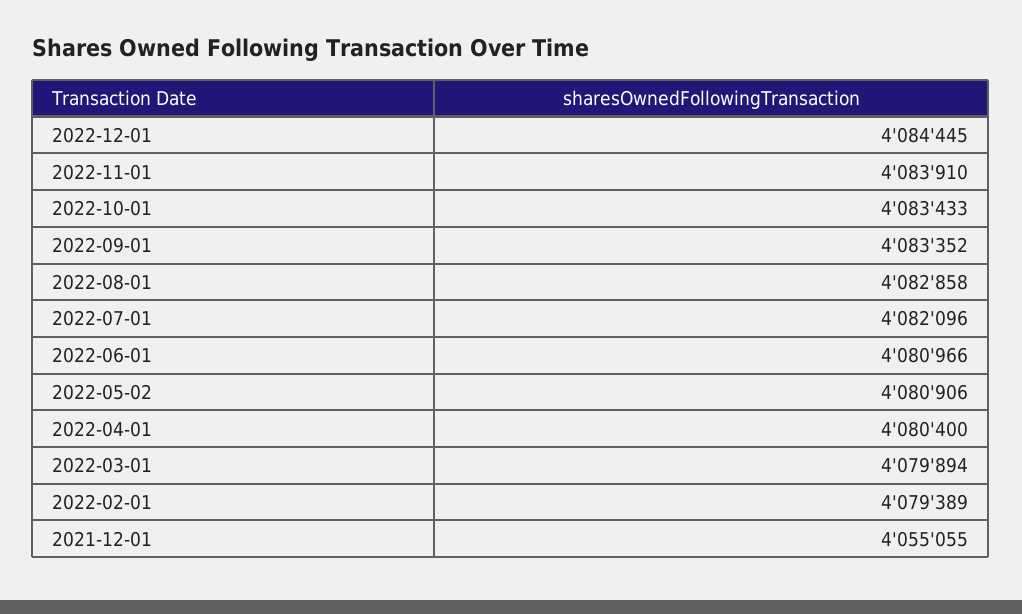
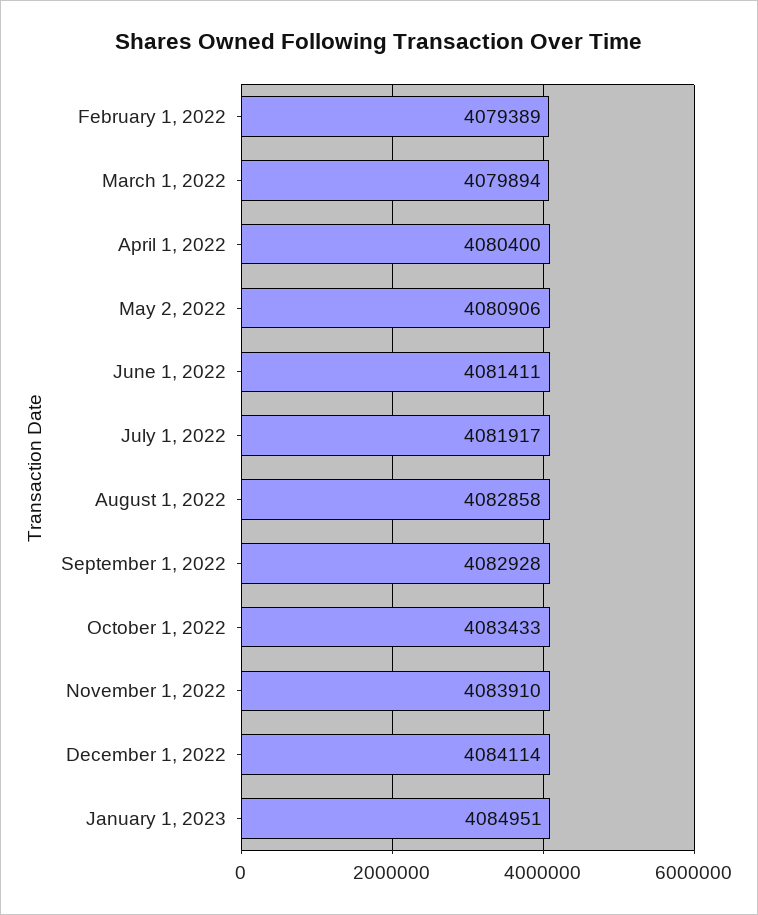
2022-12-01: 4084445 -> 4084114
2022-09-01: 4083352 -> 4082928
2022-07-01: 4082096 -> 4081917
2022-06-01: 4080966 -> 4081411
2021-12-01: 4055055 -> none
January 1, 2023: none -> 4084951

